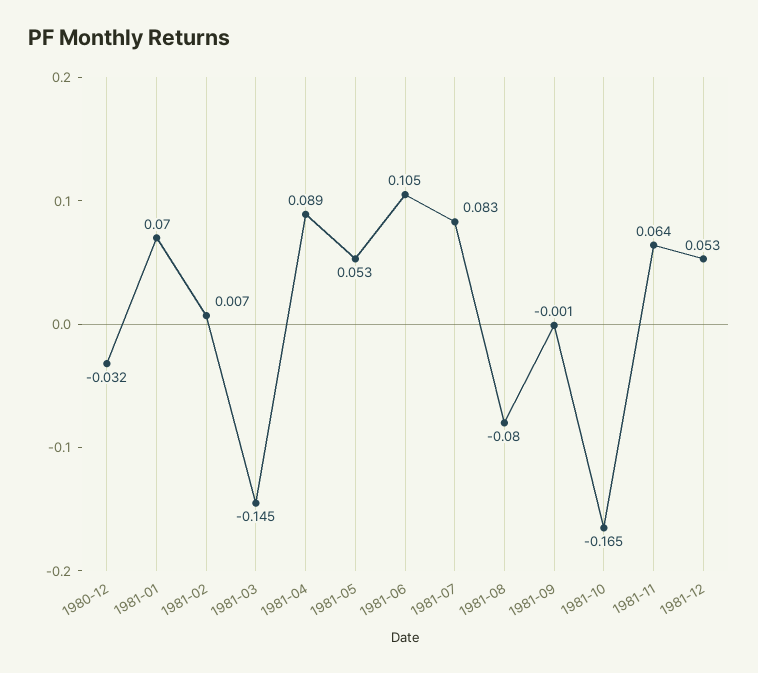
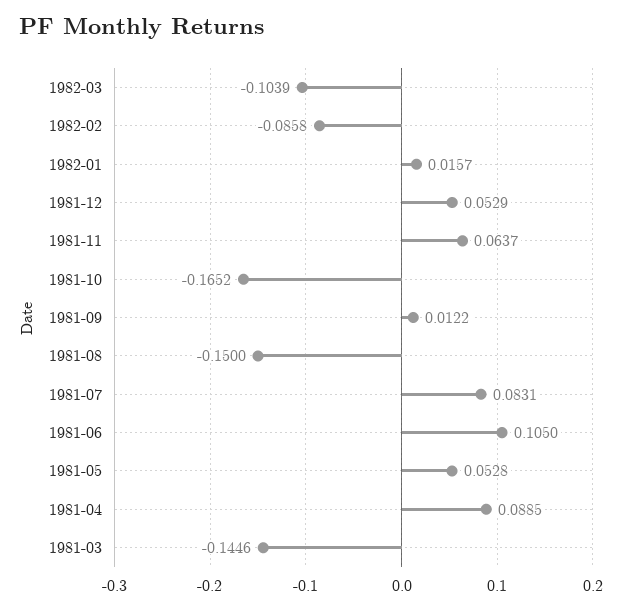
1980-12: -0.032 -> none
1981-01: 0.07 -> none
1981-02: 0.007 -> none
1981-08: -0.08 -> -0.15
1981-09: -0.001 -> 0.0122
1982-03: none -> -0.1039
1982-02: none -> -0.0858
1982-01: none -> 0.0157

